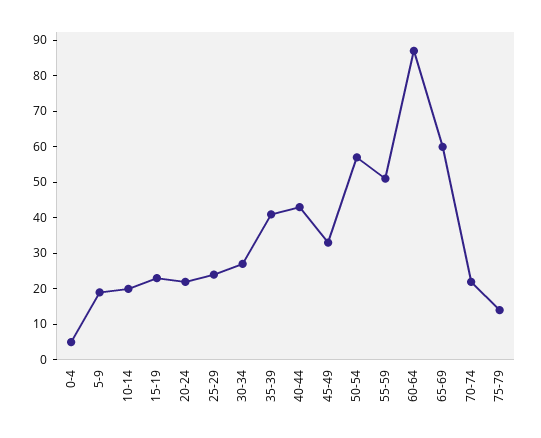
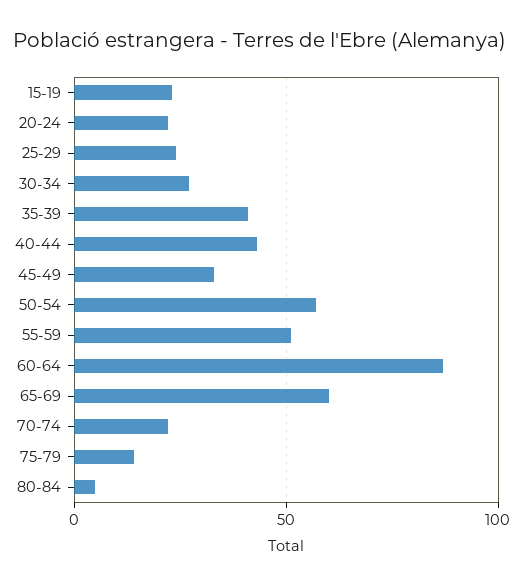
0-4: 5 -> none
5-9: 20 -> none
10-14: 20 -> none
80-84: none -> 5

